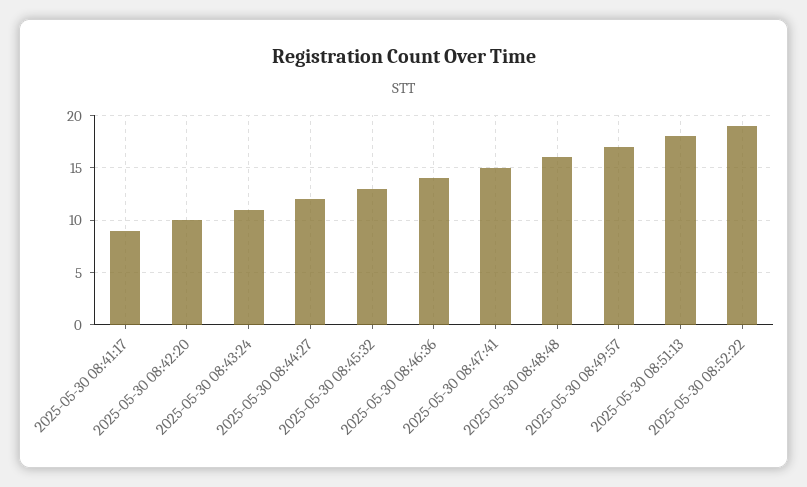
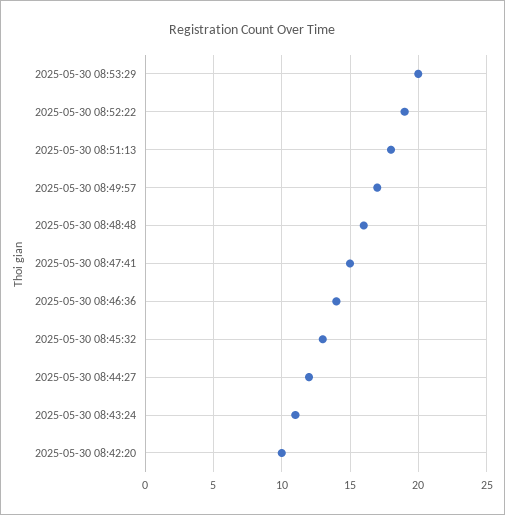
2025-05-30 08:41:17: 9 -> none
2025-05-30 08:53:29: none -> 20

